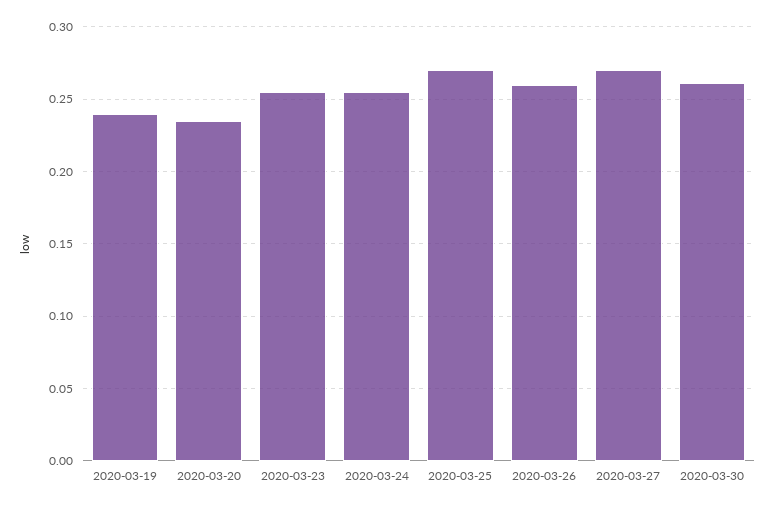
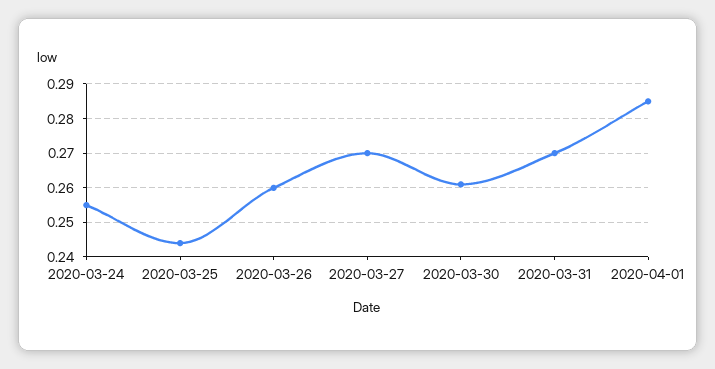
2020-03-19: 0.24 -> none
2020-03-20: 0.235 -> none
2020-03-23: 0.255 -> none
2020-03-25: 0.27 -> 0.245
2020-03-31: none -> 0.27
2020-04-01: none -> 0.285

